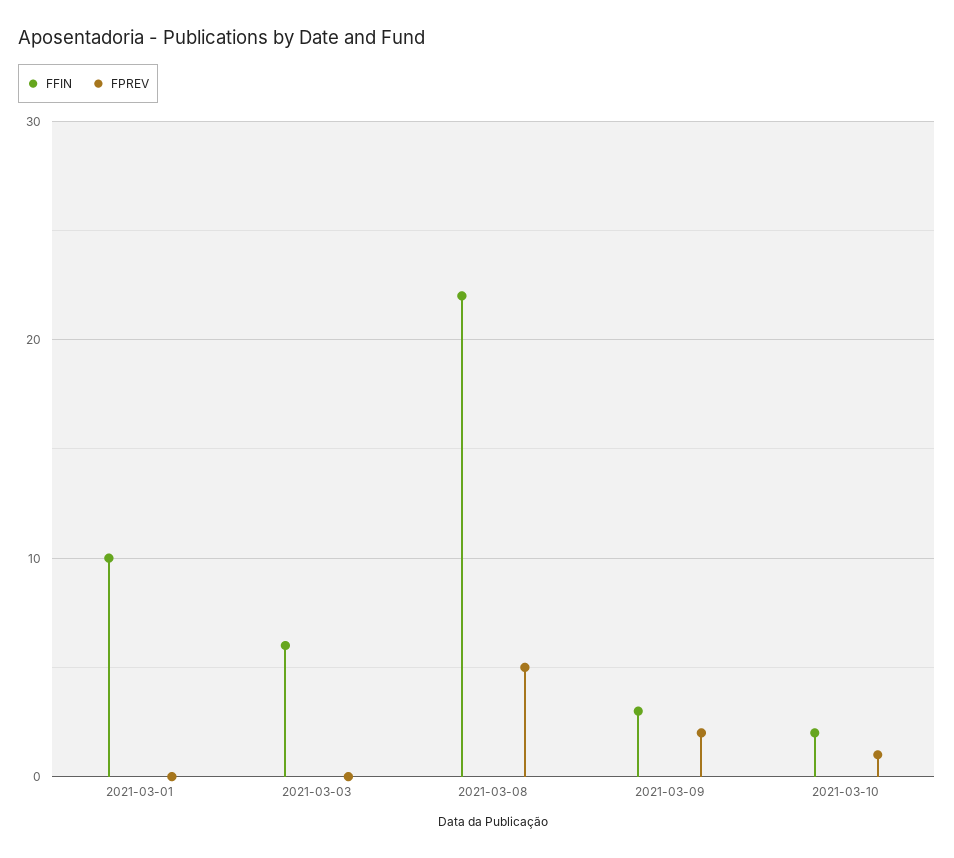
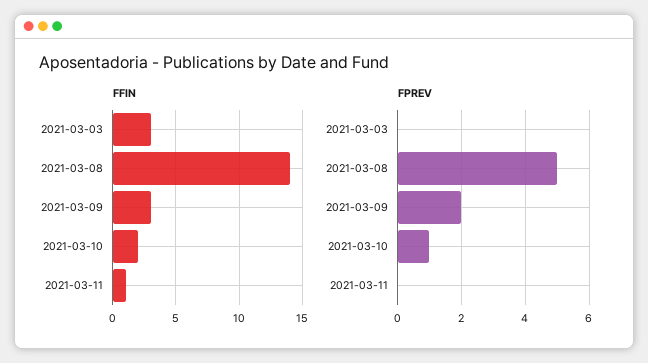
FFIN, 2021-03-01: 10 -> none
FPREV, 2021-03-01: 0 -> none
FFIN, 2021-03-03: 6 -> 3
FFIN, 2021-03-08: 22 -> 14
FFIN, 2021-03-11: none -> 1
FPREV, 2021-03-11: none -> 0

